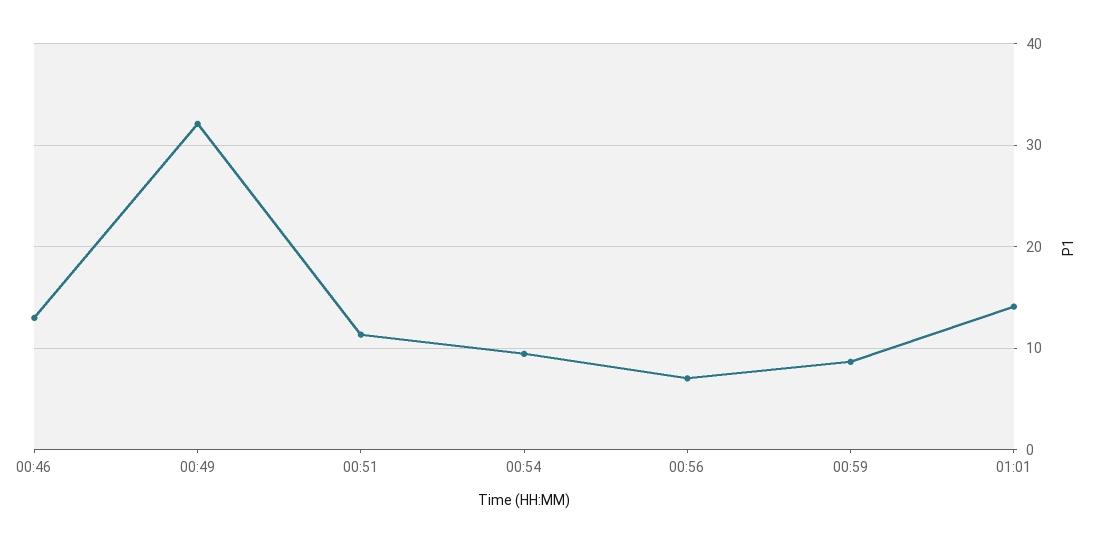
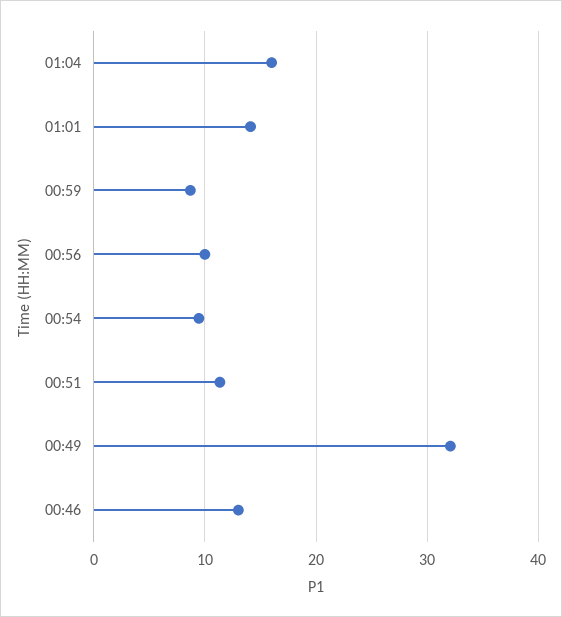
00:56: 7 -> 10
01:04: none -> 16

